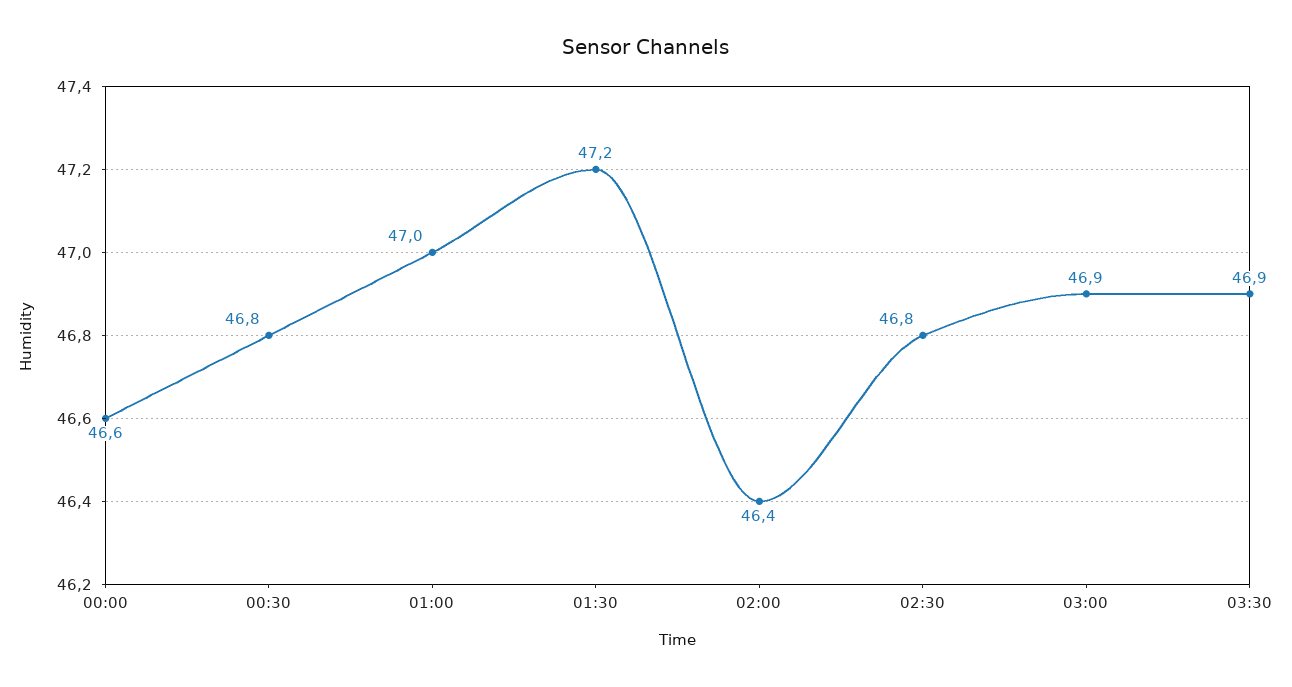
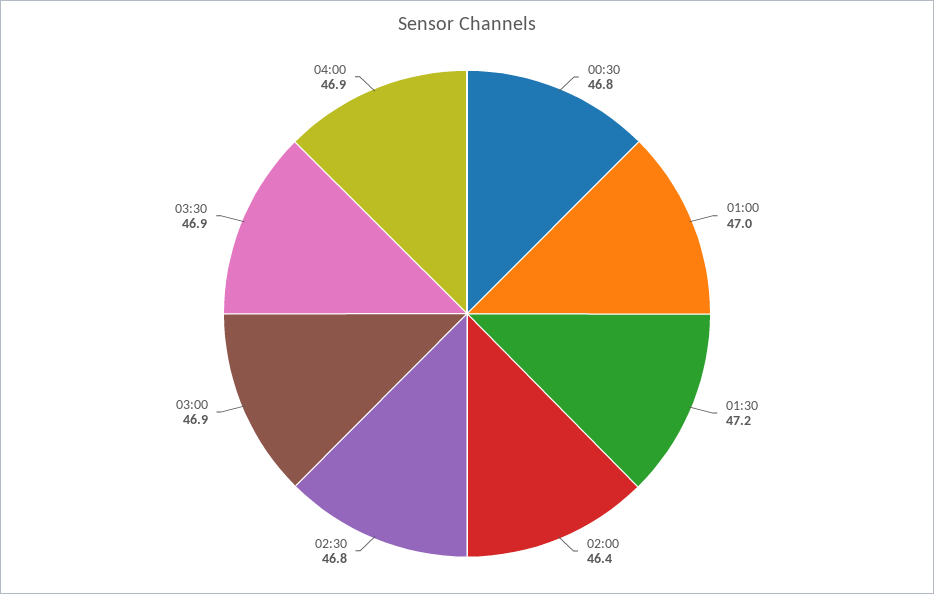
00:00: 46.6 -> none
04:00: none -> 46.9

